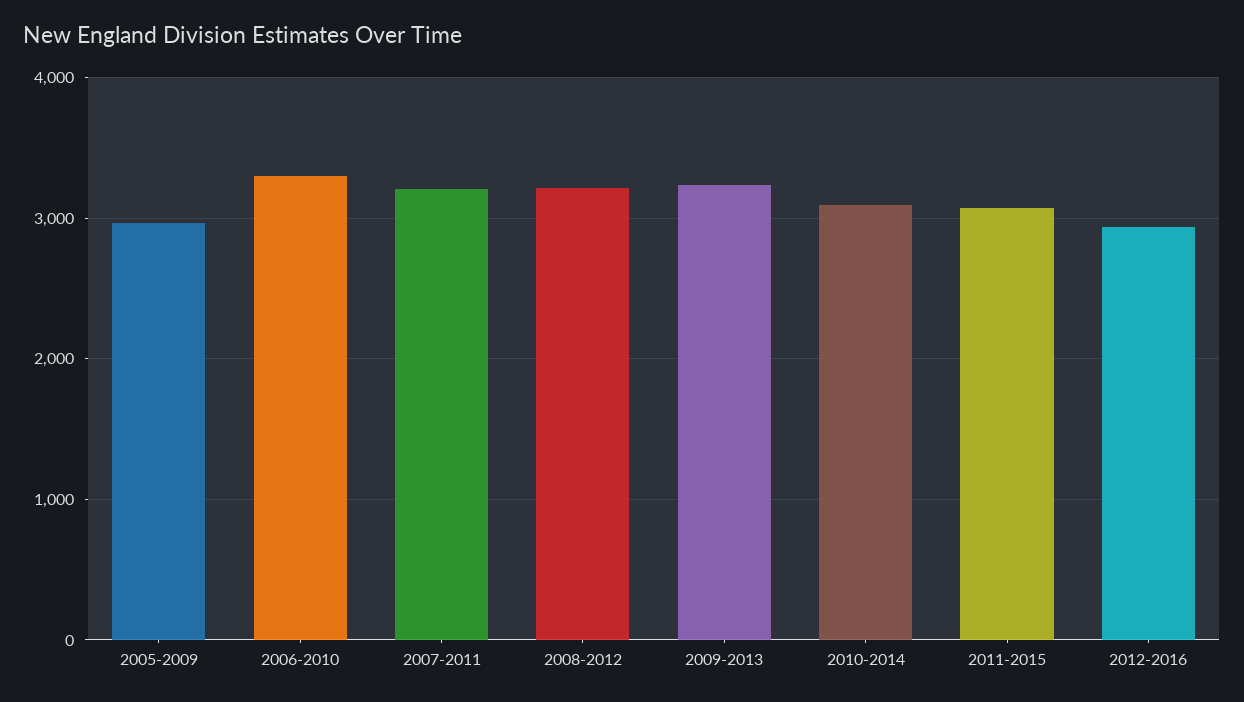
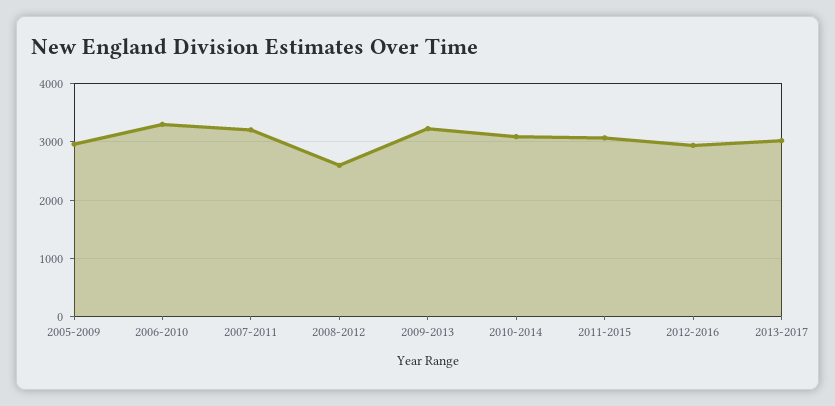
2008-2012: 3200 -> 2600
2013-2017: none -> 3000

